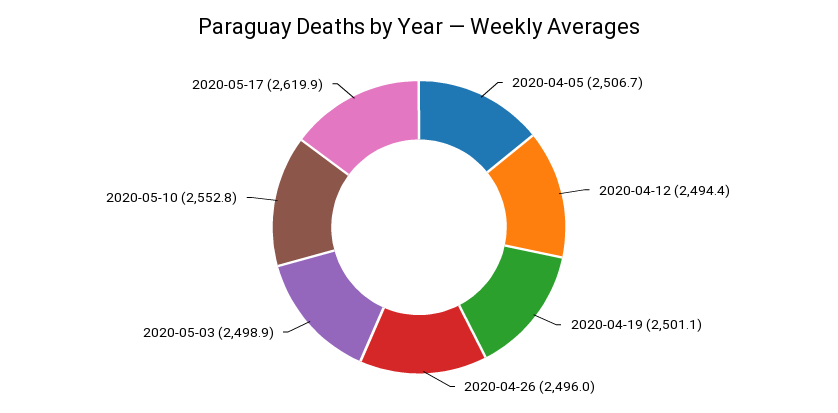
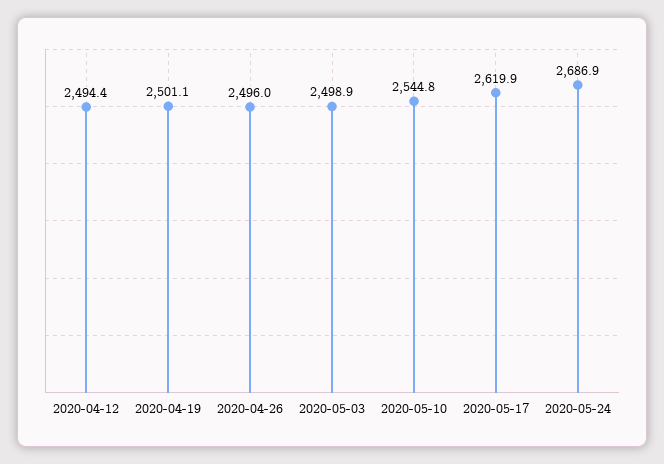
2020-04-05: 2506.7 -> none
2020-05-10: 2552.8 -> 2544.8
2020-05-24: none -> 2686.9

